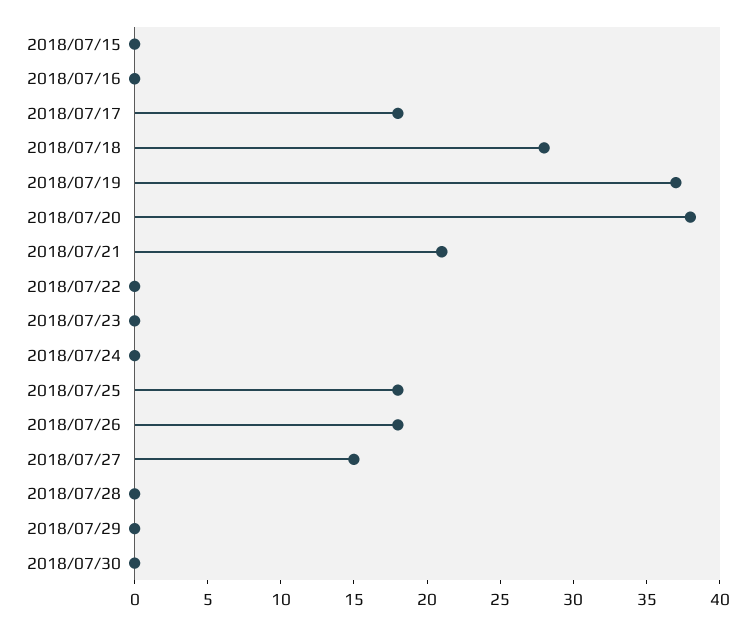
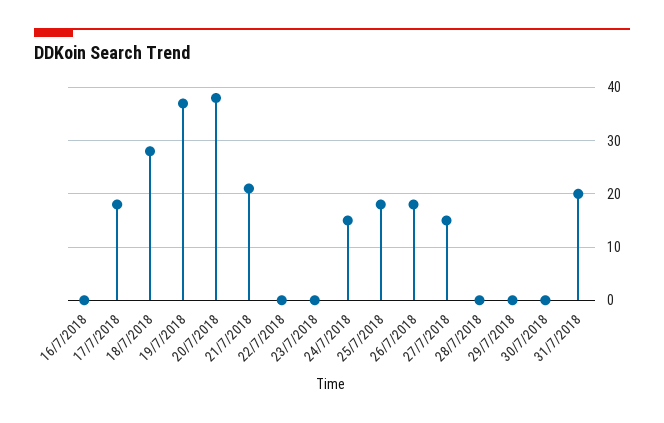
2018/07/15: 0 -> none
2018/07/24: 0 -> 15
31/7/2018: none -> 20

